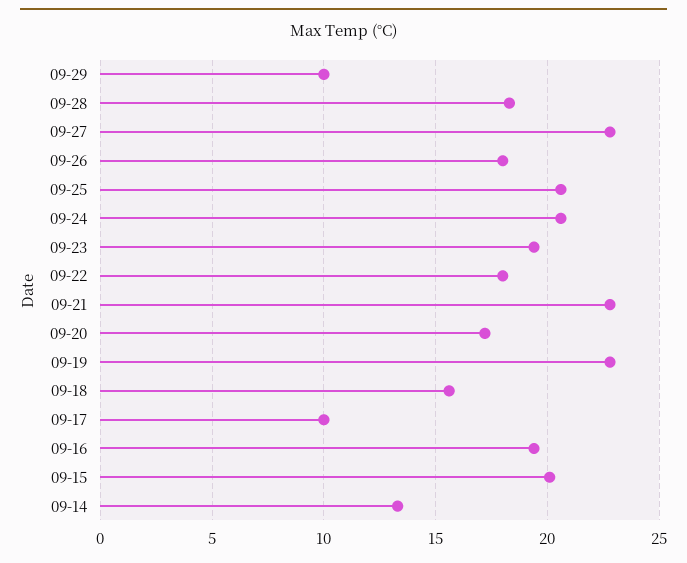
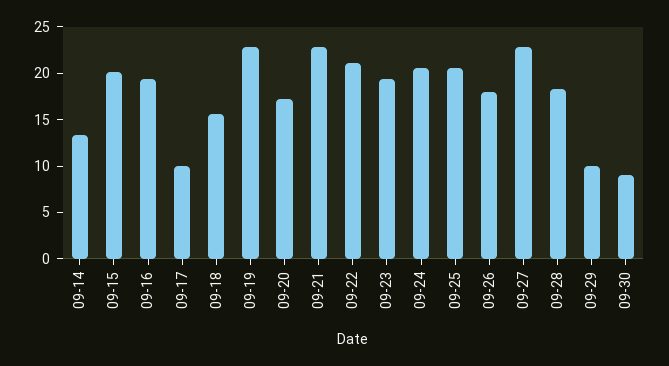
09-22: 18 -> 21
09-30: none -> 9

